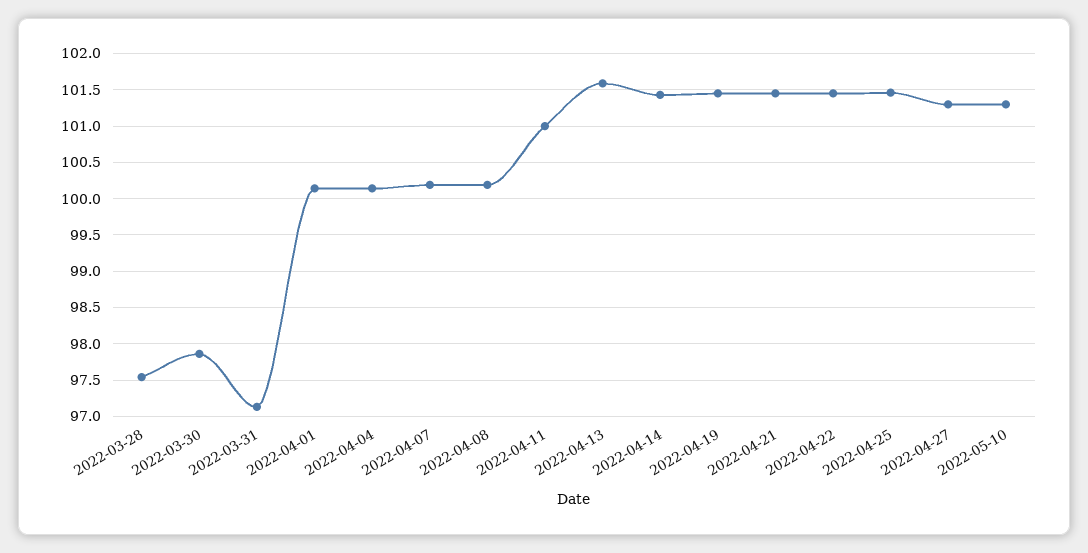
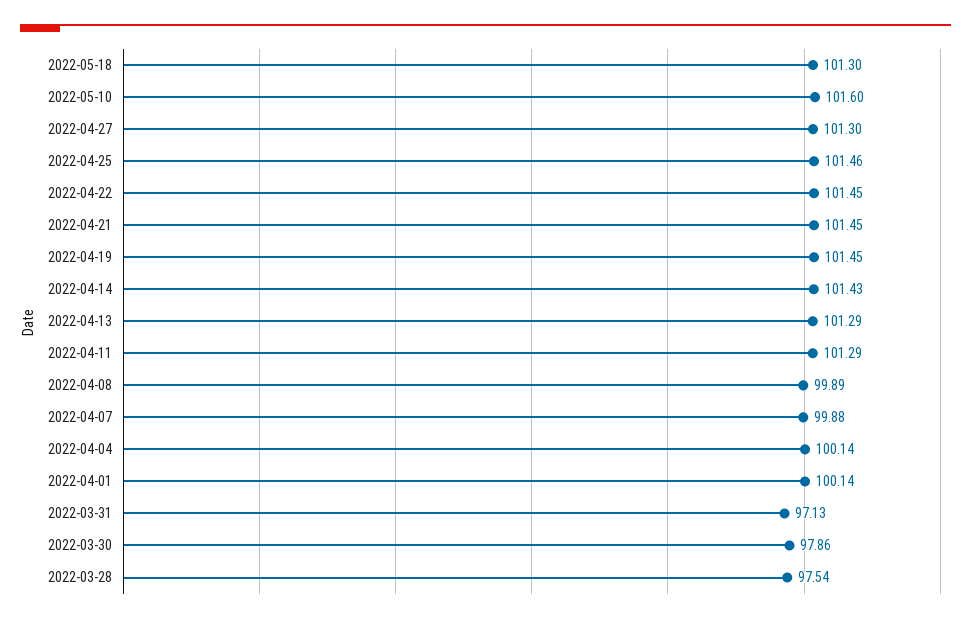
2022-04-07: 100.2 -> 99.88
2022-04-08: 100.2 -> 99.89
2022-04-11: 101 -> 101.29
2022-04-13: 101.6 -> 101.29
2022-05-10: 101.3 -> 101.6
2022-05-18: none -> 101.3

